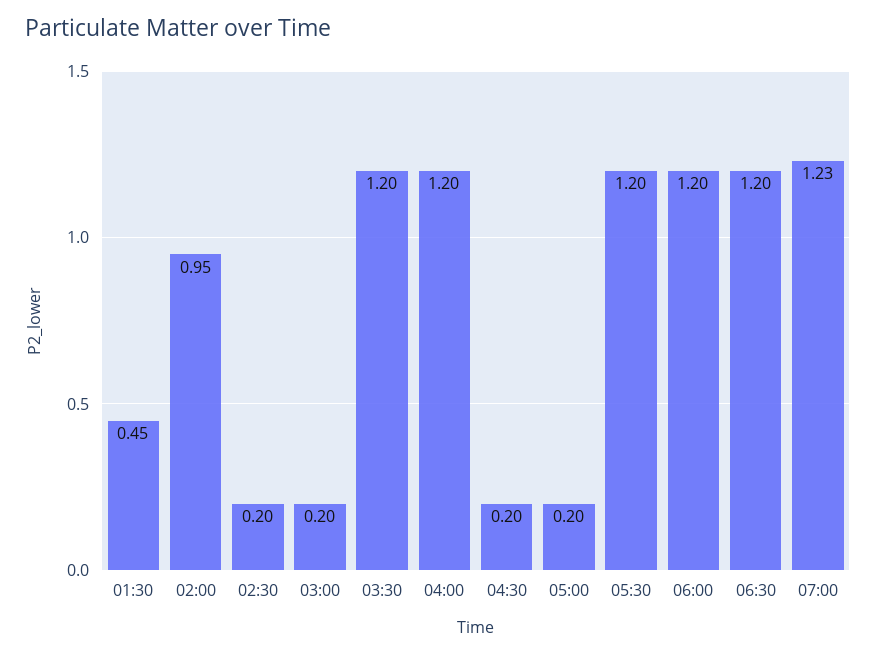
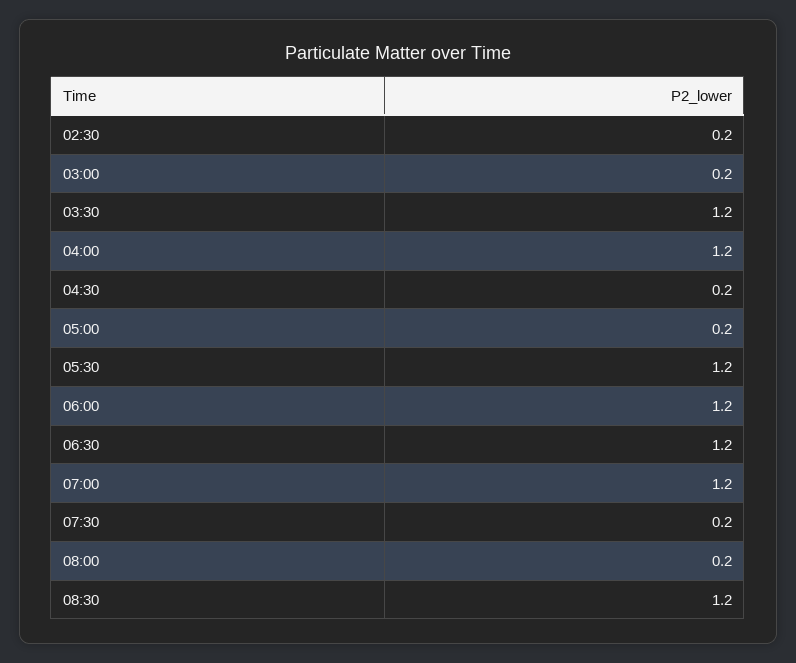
01:30: 0.45 -> none
02:00: 0.95 -> none
07:00: 1.23 -> 1.2
07:30: none -> 0.2
08:00: none -> 0.2
08:30: none -> 1.2

